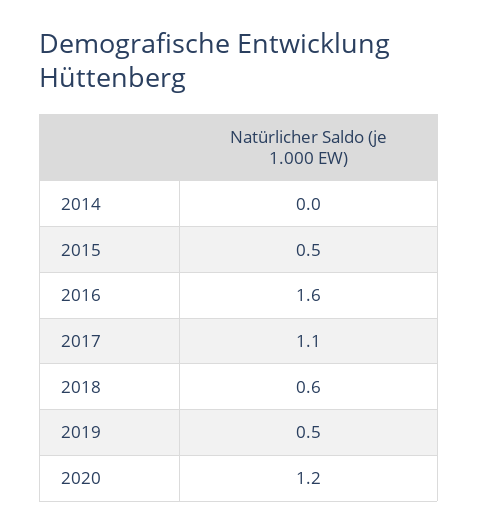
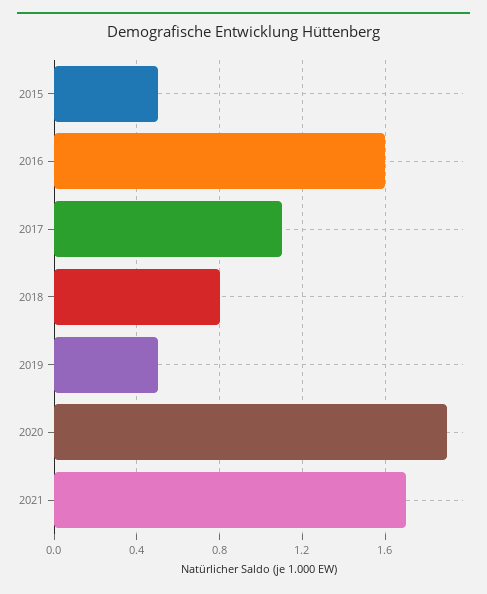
2014: 0 -> none
2018: 0.6 -> 0.8
2020: 1.2 -> 1.9
2021: none -> 1.7

